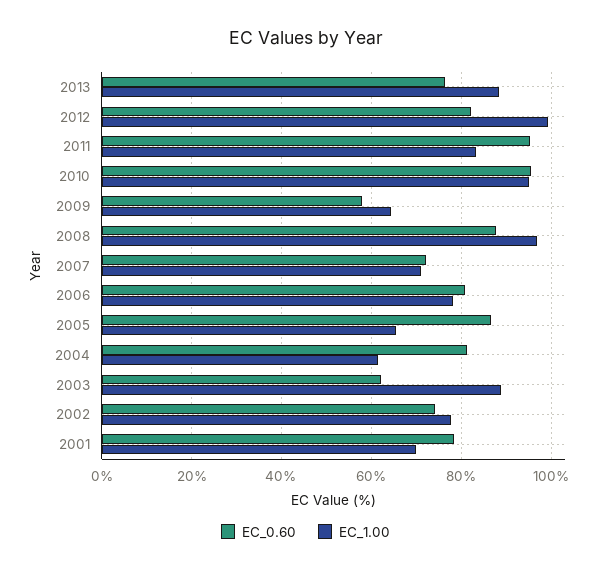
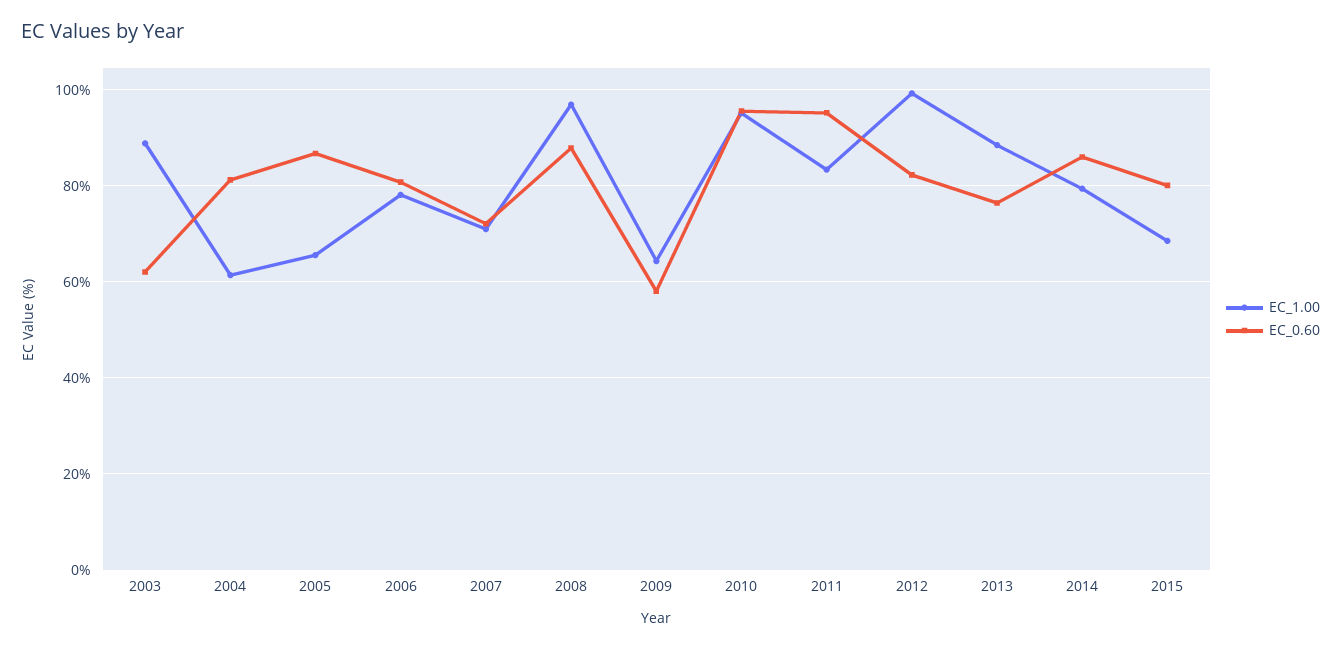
EC_0.60, 2002: 74 -> none
EC_1.00, 2002: 78 -> none
EC_0.60, 2001: 78 -> none
EC_1.00, 2001: 70 -> none
EC_1.00, 2014: none -> 80
EC_0.60, 2014: none -> 86
EC_1.00, 2015: none -> 68
EC_0.60, 2015: none -> 80

